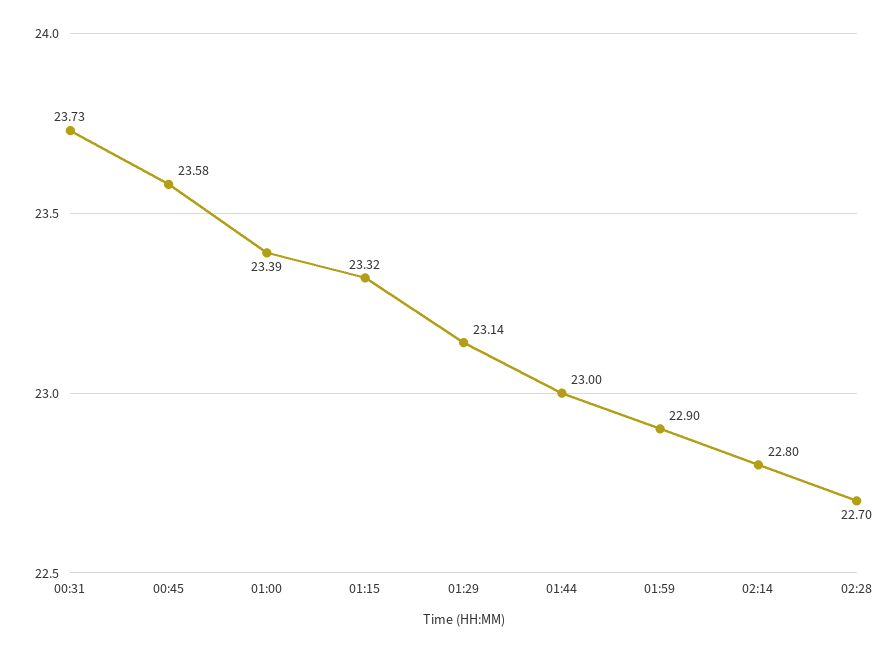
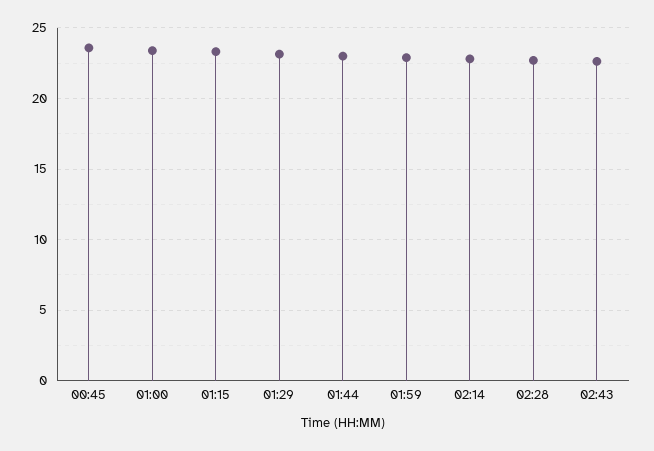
00:31: 23.73 -> none
02:43: none -> 22.5

